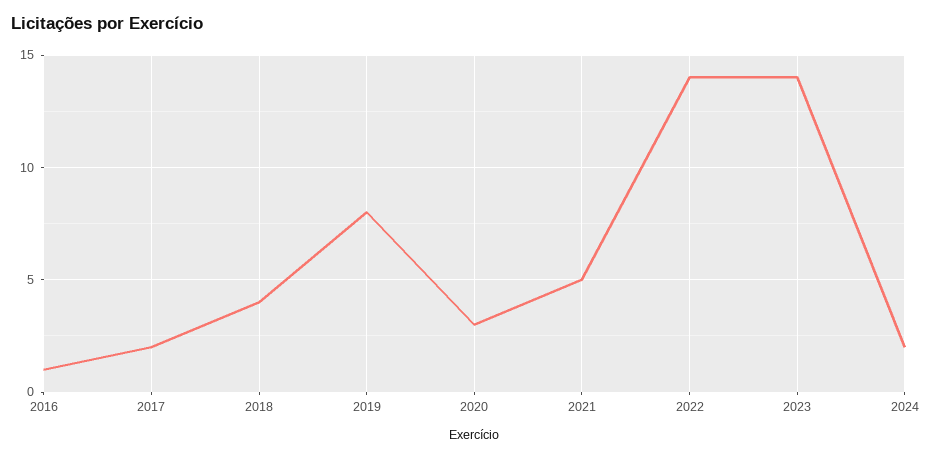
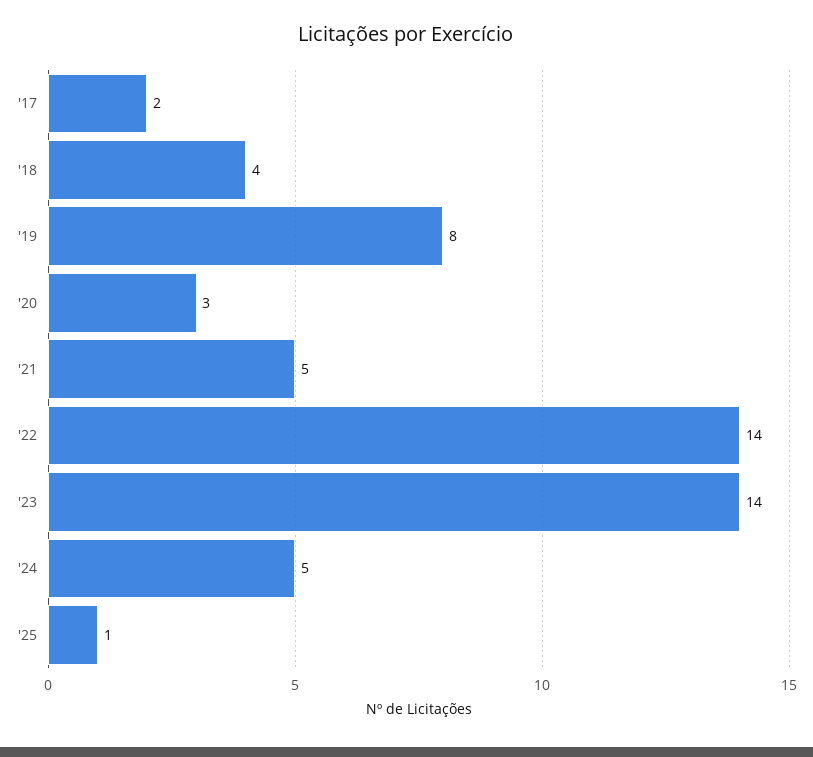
2016: 1 -> none
2024: 2 -> 5
'25: none -> 1

